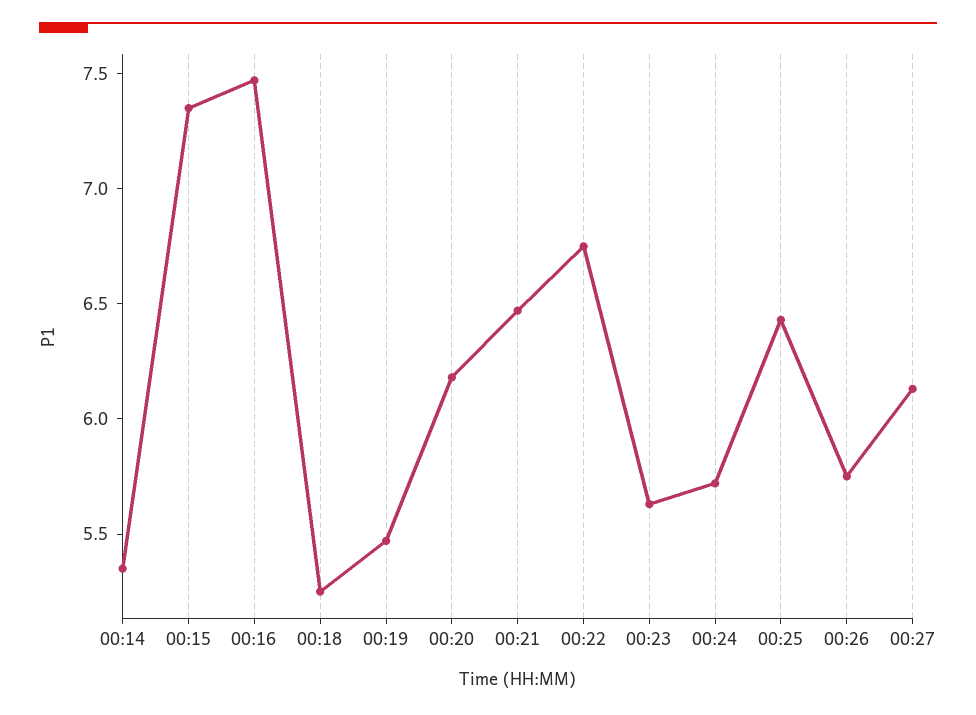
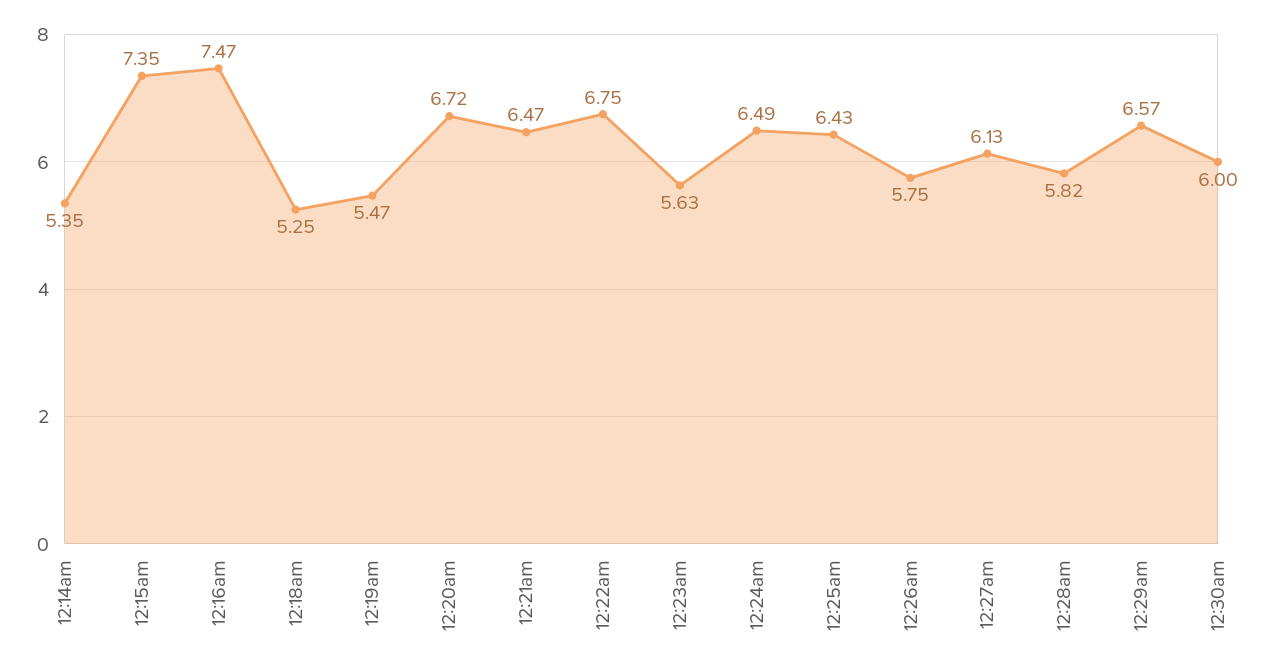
00:20: 6.2 -> 6.72
00:24: 5.7 -> 6.49
12:28am: none -> 5.82
12:29am: none -> 6.57
12:30am: none -> 6

